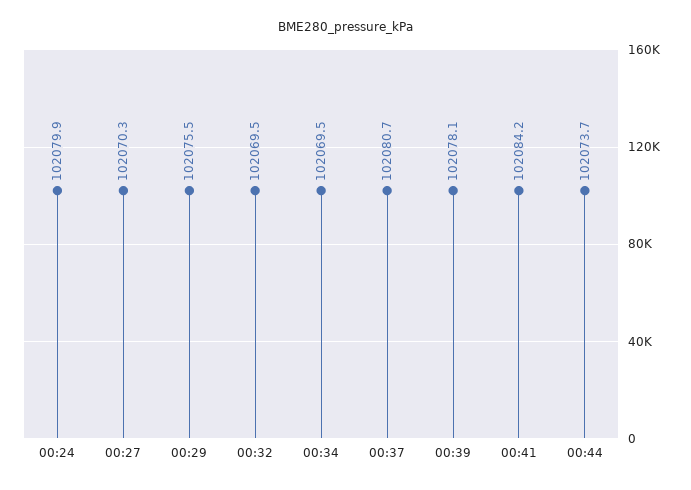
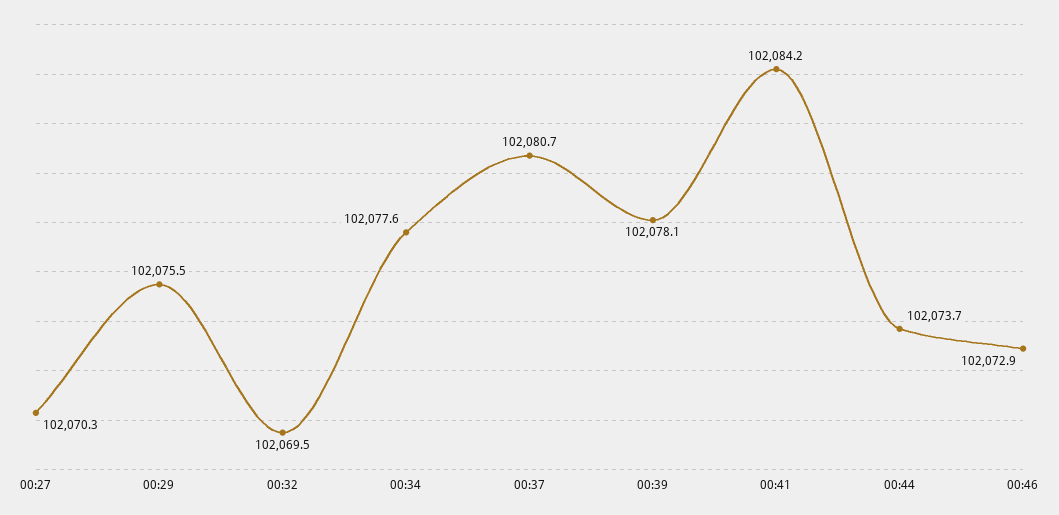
00:24: 102079.9 -> none
00:34: 102069.5 -> 102077.6
00:46: none -> 102072.9

